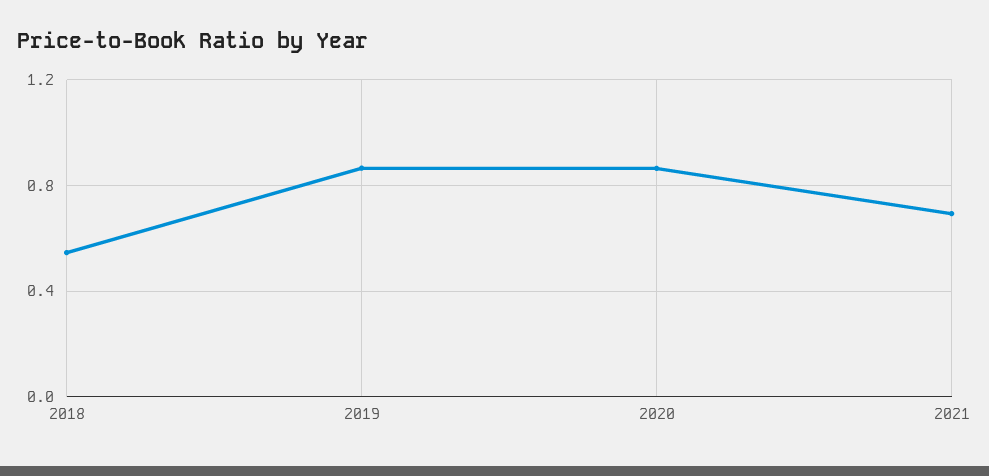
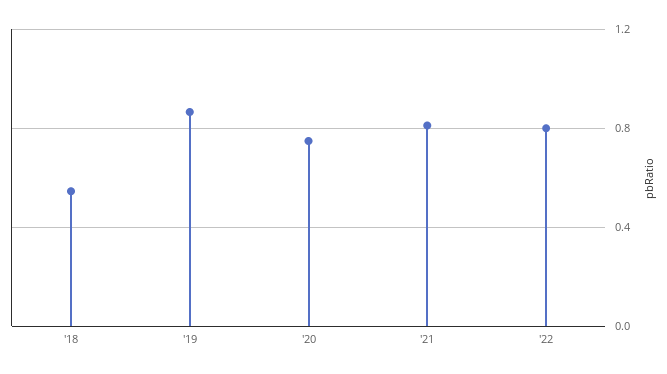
2020: 0.85 -> 0.75
2021: 0.7 -> 0.8
'22: none -> 0.8

